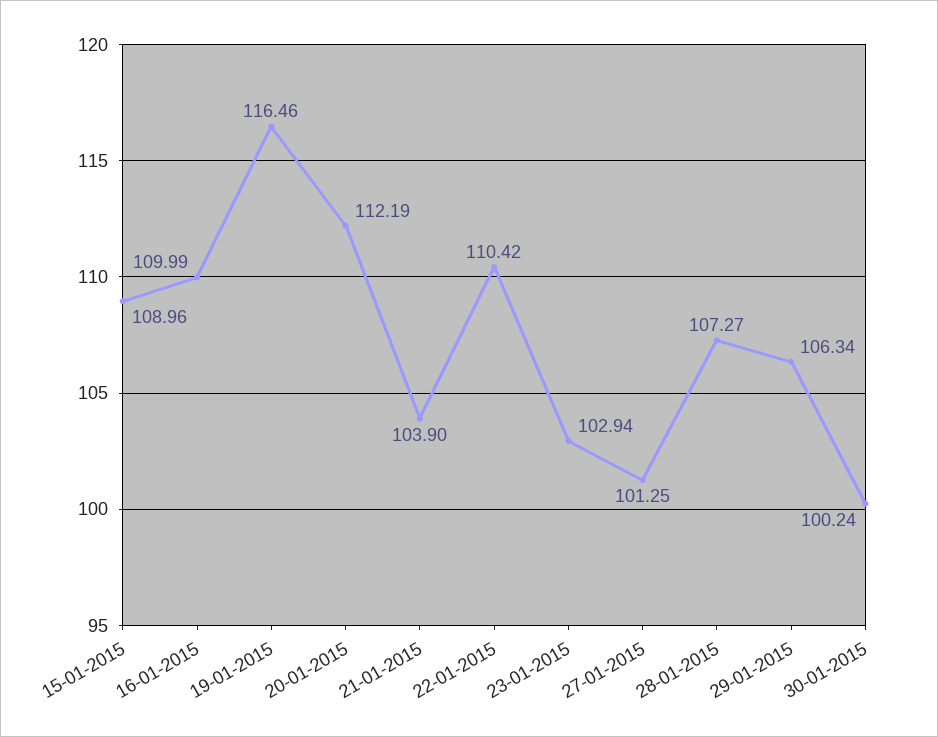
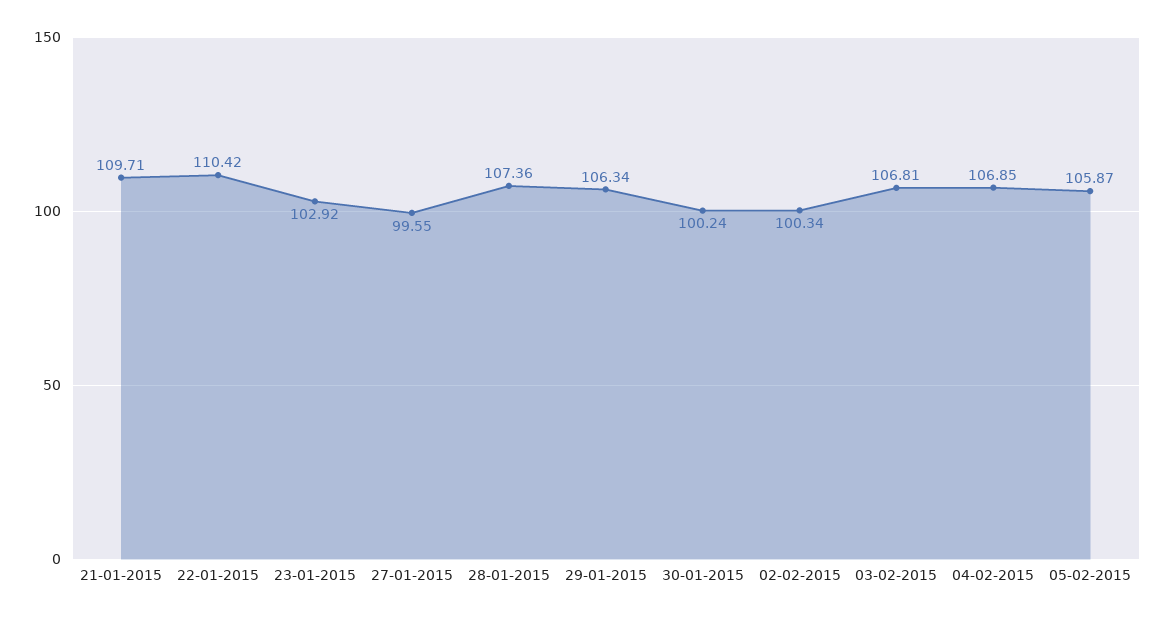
15-01-2015: 108.96 -> none
16-01-2015: 109.99 -> none
19-01-2015: 116.46 -> none
20-01-2015: 112.19 -> none
21-01-2015: 103.9 -> 109.71
23-01-2015: 102.94 -> 102.92
27-01-2015: 101.25 -> 99.55
28-01-2015: 107.27 -> 107.36
02-02-2015: none -> 100.34
03-02-2015: none -> 106.81
04-02-2015: none -> 106.85
05-02-2015: none -> 105.87

